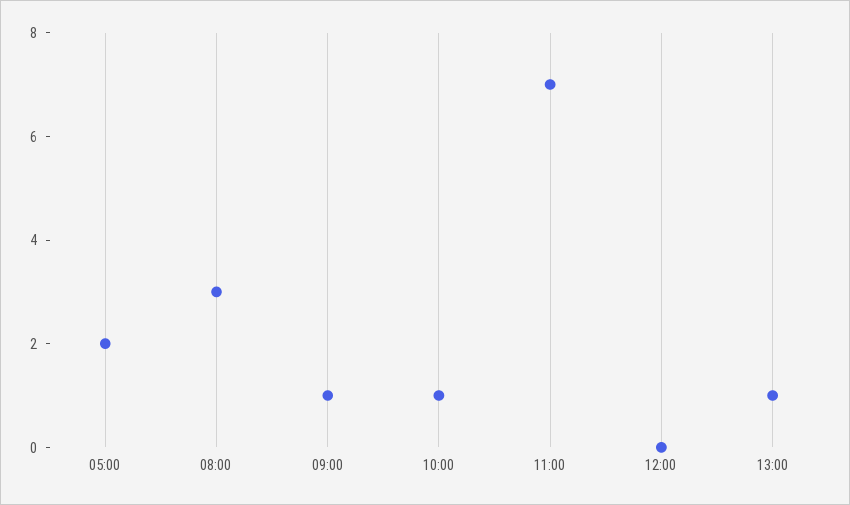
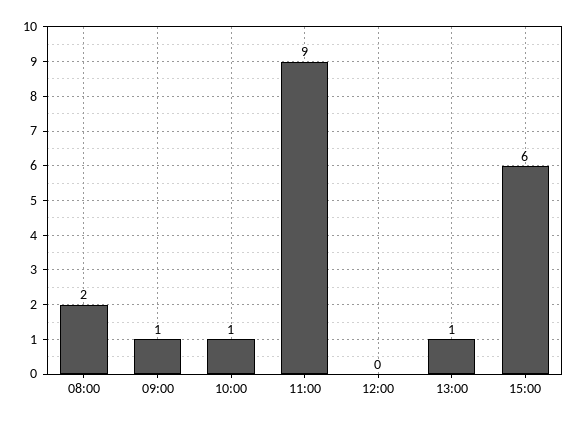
05:00: 2 -> none
08:00: 3 -> 2
11:00: 7 -> 9
15:00: none -> 6

